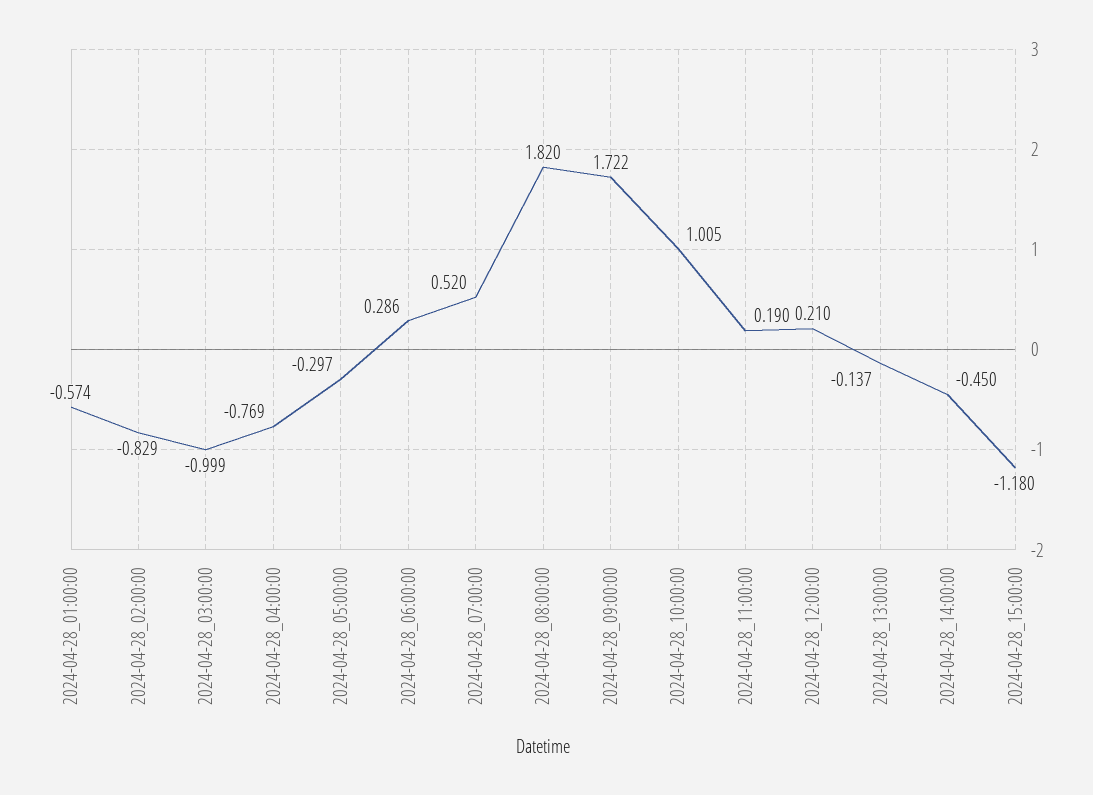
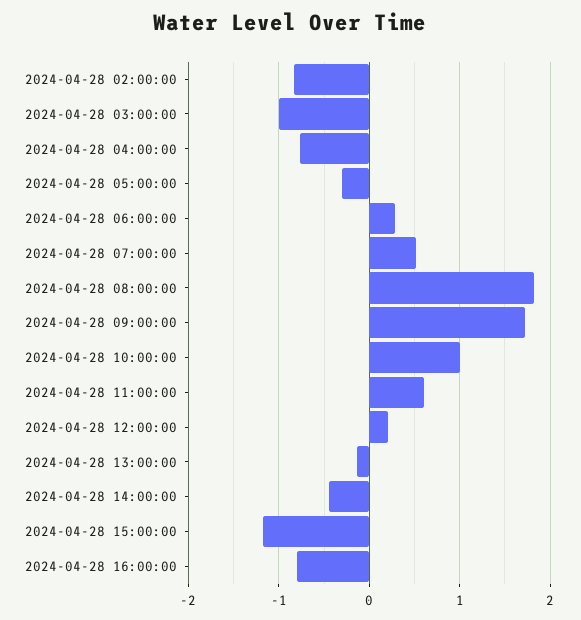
2024-04-28_01:00:00: -0.574 -> none
2024-04-28_11:00:00: 0.19 -> 0.6
2024-04-28 16:00:00: none -> -0.8

